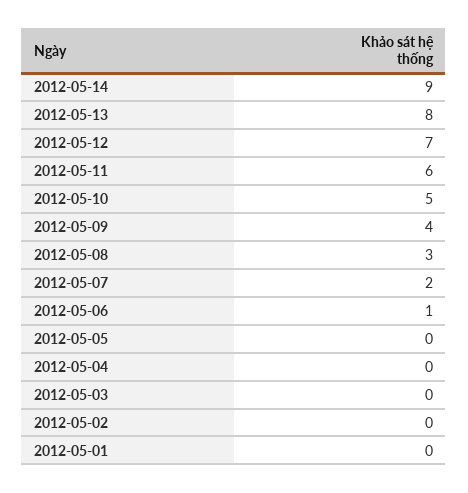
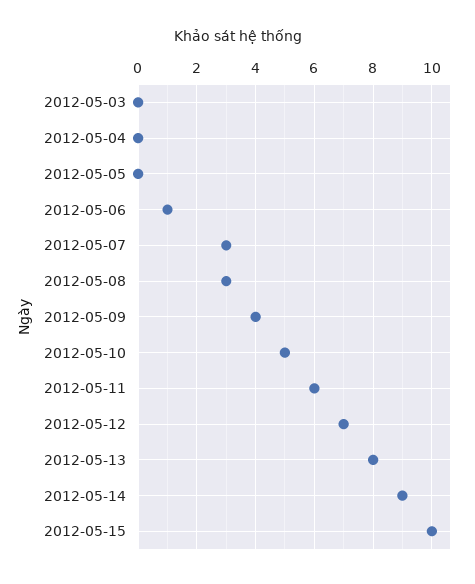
2012-05-07: 2 -> 3
2012-05-02: 0 -> none
2012-05-01: 0 -> none
2012-05-15: none -> 10

